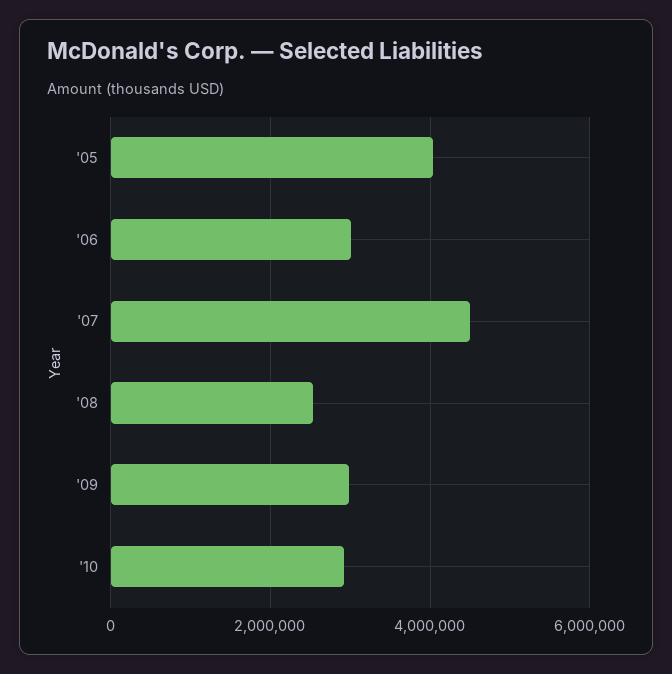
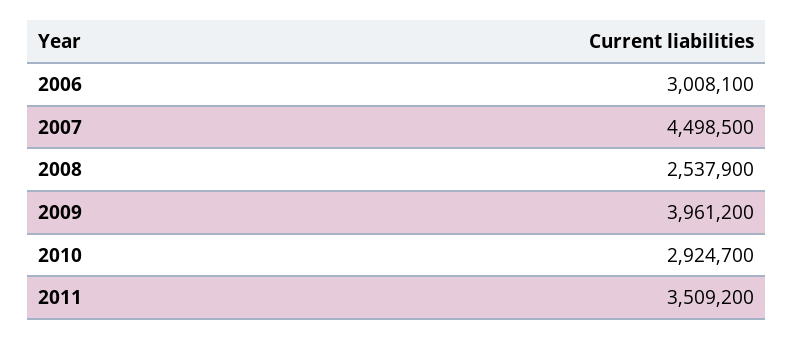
'05: 4000000 -> none
'09: 3000000 -> 3961200
2011: none -> 3509200

